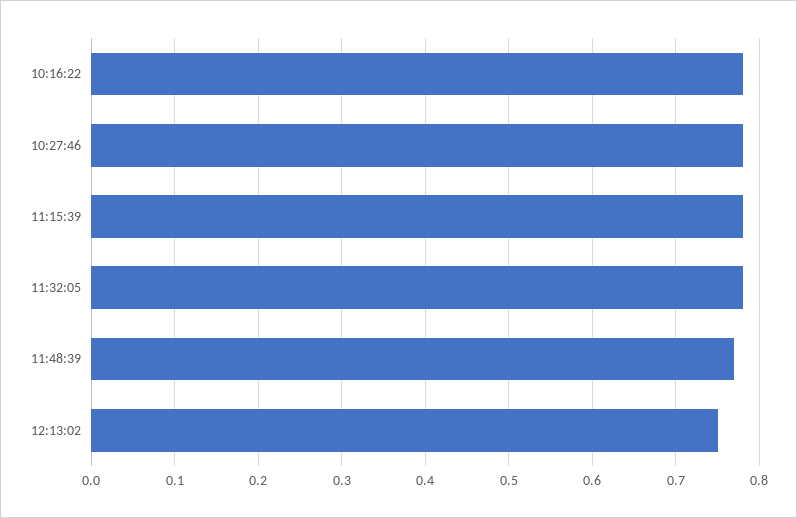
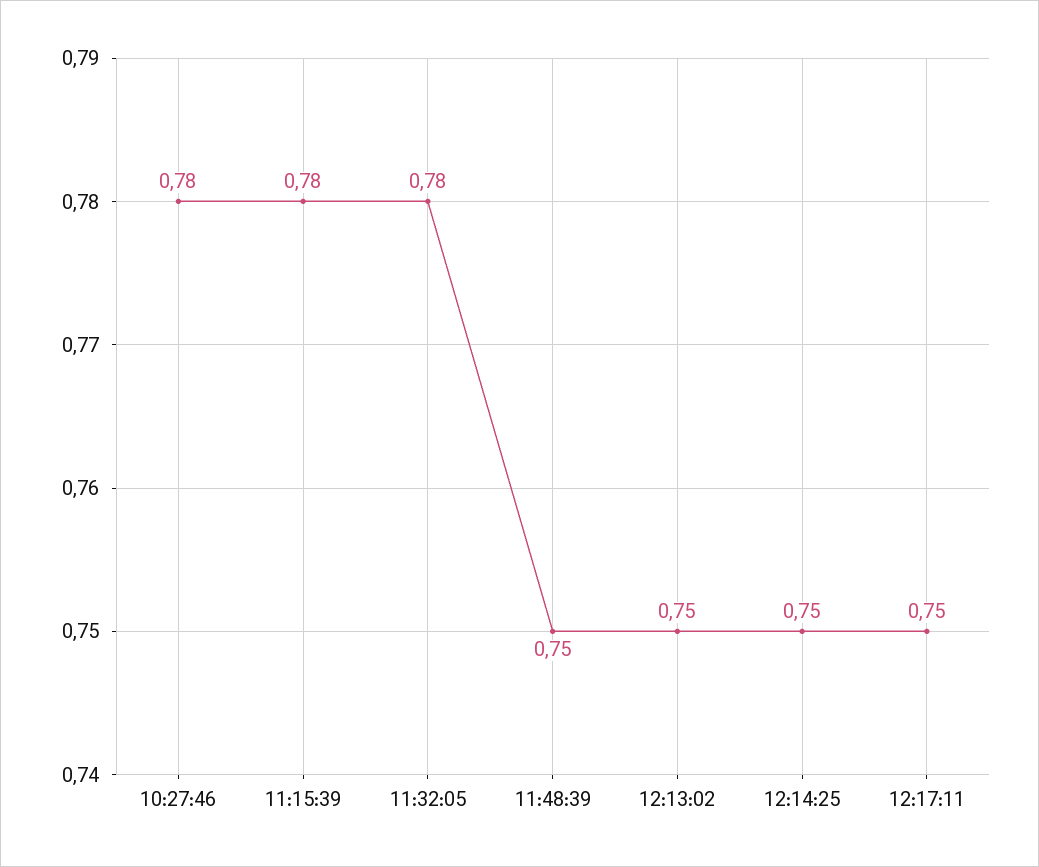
10:16:22: 0.78 -> none
11:48:39: 0.77 -> 0.75
12:14:25: none -> 0.75
12:17:11: none -> 0.75

